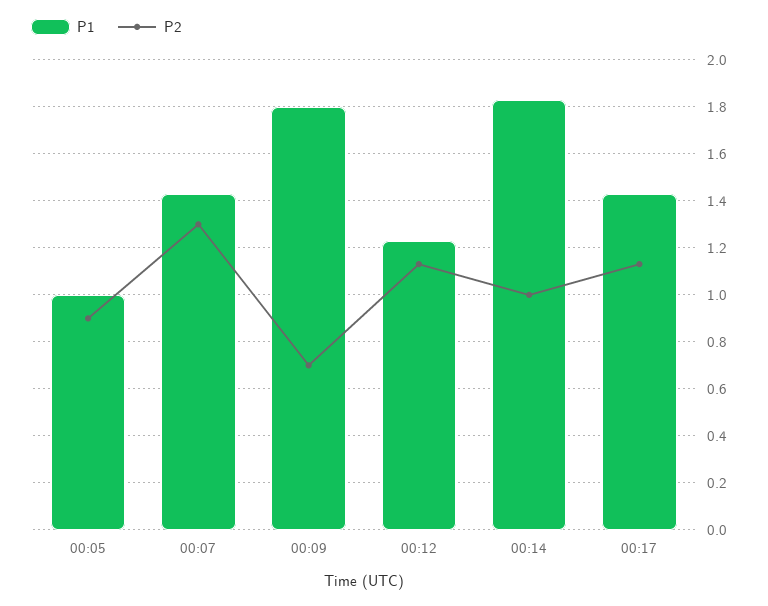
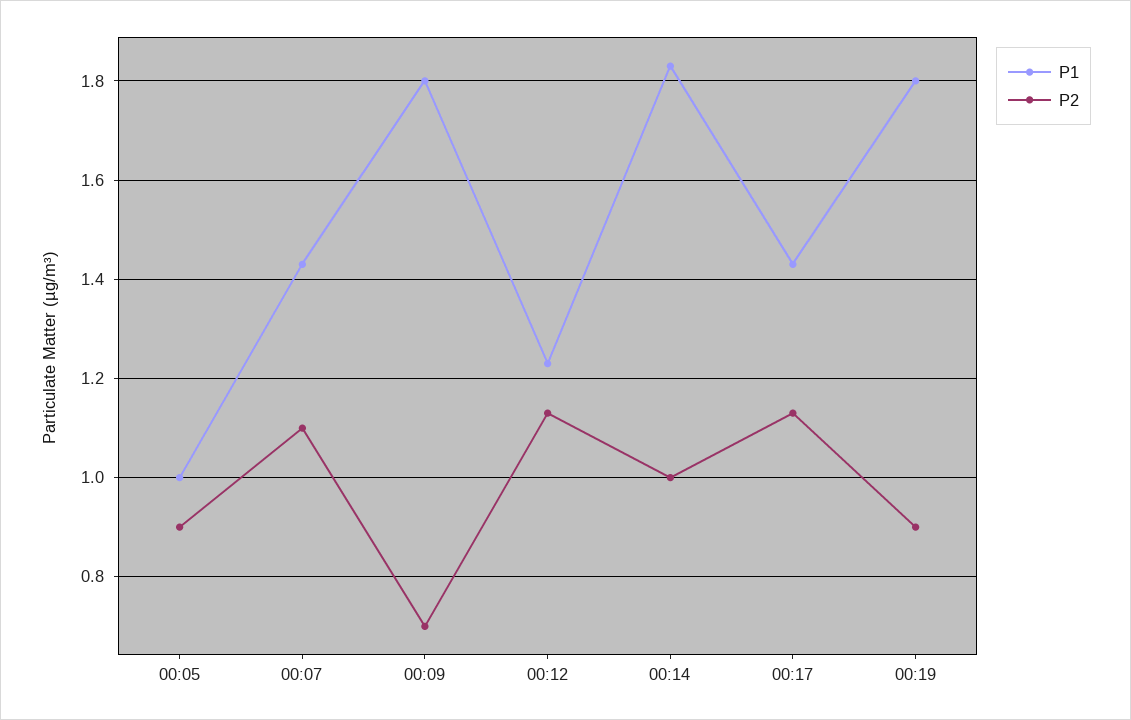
P2, 00:07: 1.3 -> 1.1
P1, 00:19: none -> 1.8
P2, 00:19: none -> 0.9

